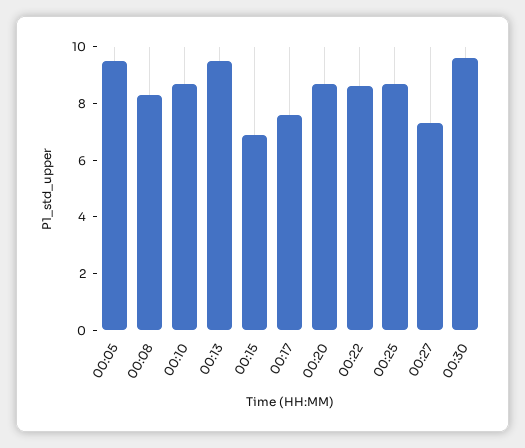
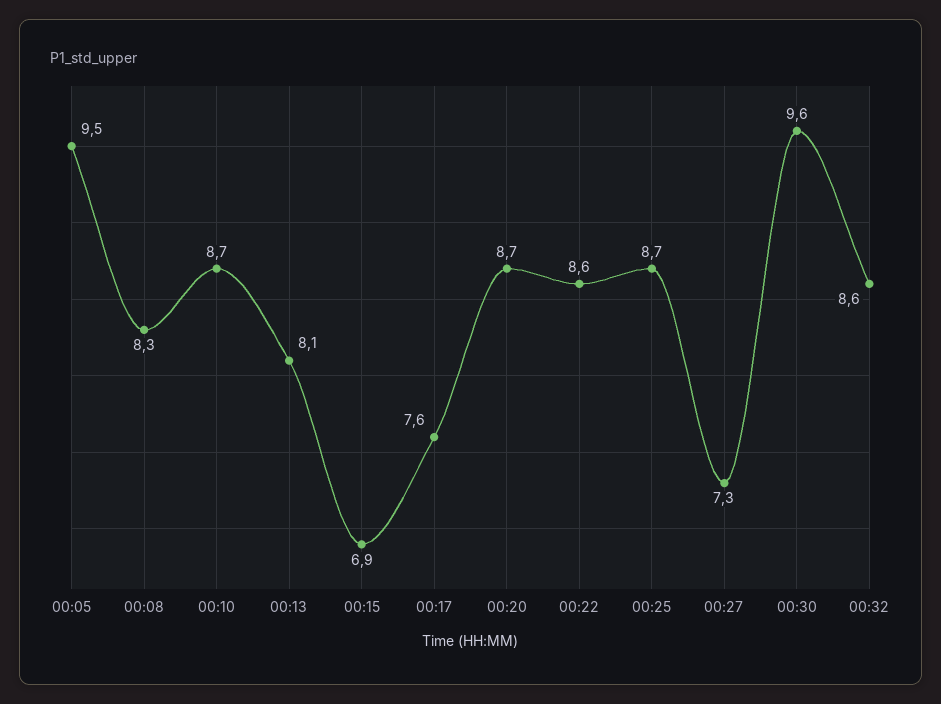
00:13: 9.5 -> 8.1
00:32: none -> 8.6

